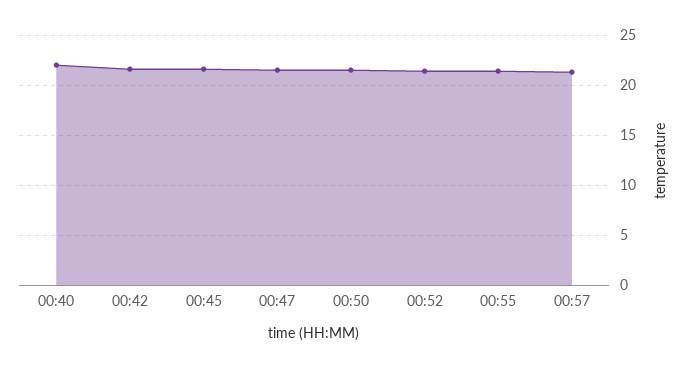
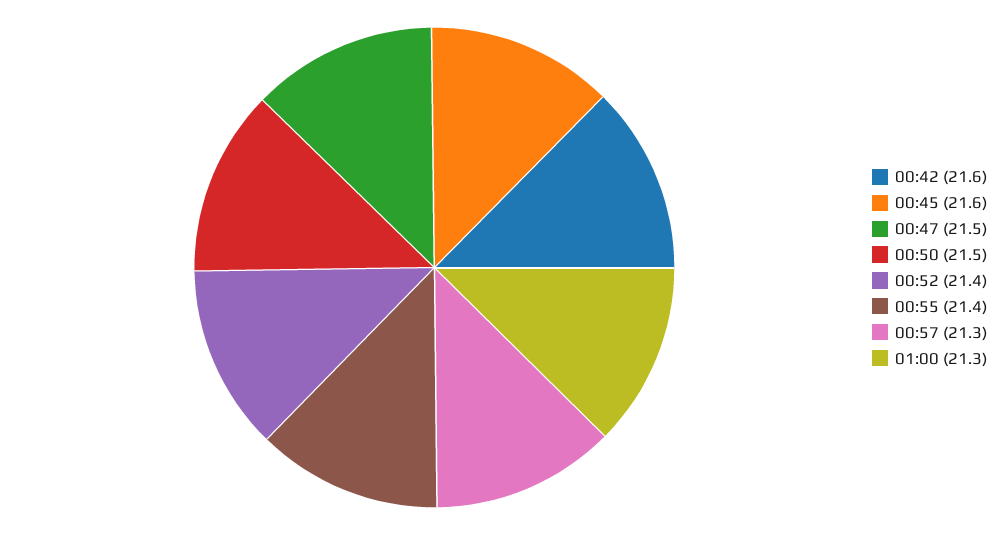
00:40: 22 -> none
01:00: none -> 21.3

